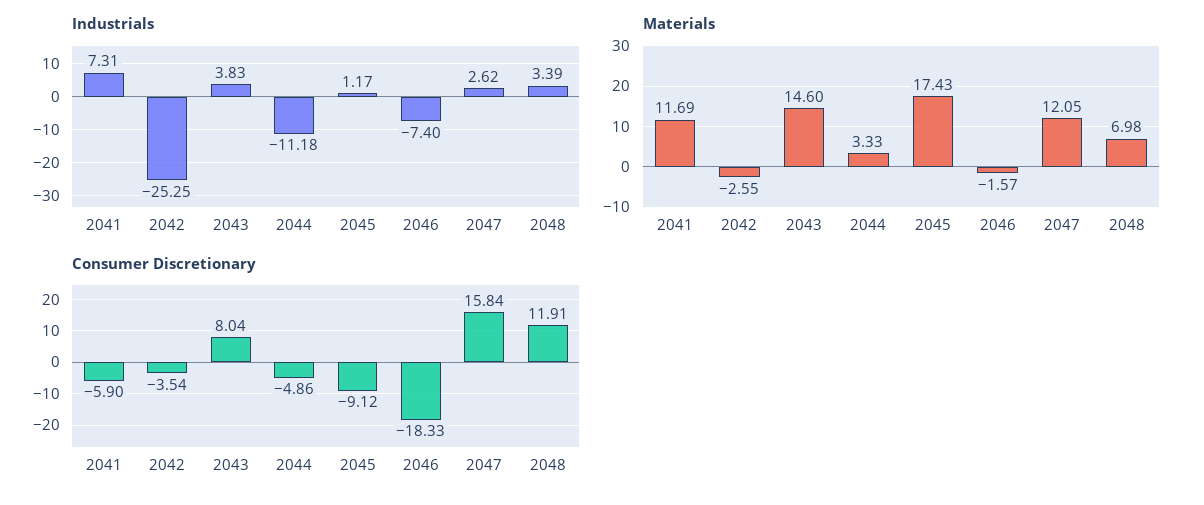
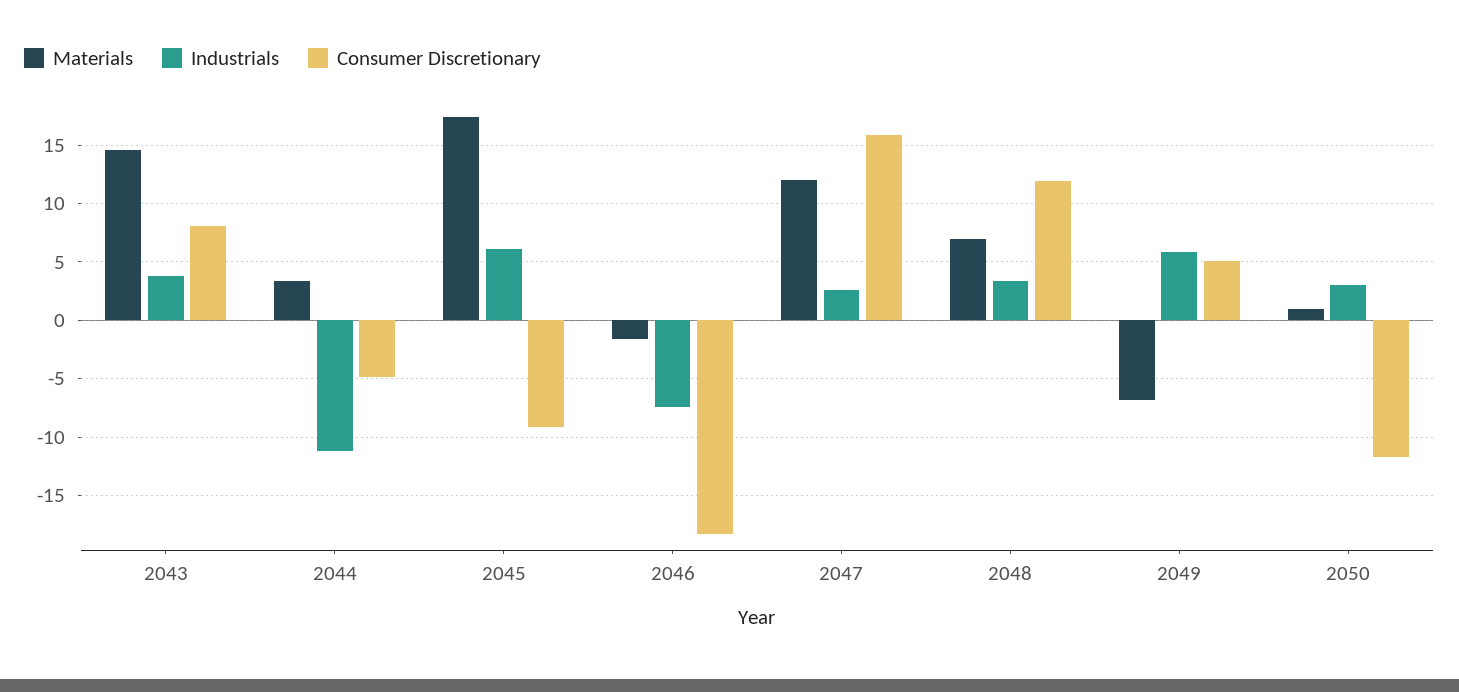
Industrials, 2041: 7.31 -> none
Industrials, 2042: -25.25 -> none
Industrials, 2045: 1.17 -> 6
Materials, 2041: 11.69 -> none
Materials, 2042: -2.55 -> none
Consumer Discretionary, 2041: -5.9 -> none
Consumer Discretionary, 2042: -3.54 -> none
Materials, 2049: none -> -7
Industrials, 2049: none -> 6
Consumer Discretionary, 2049: none -> 5
Materials, 2050: none -> 1
Industrials, 2050: none -> 3
Consumer Discretionary, 2050: none -> -12

